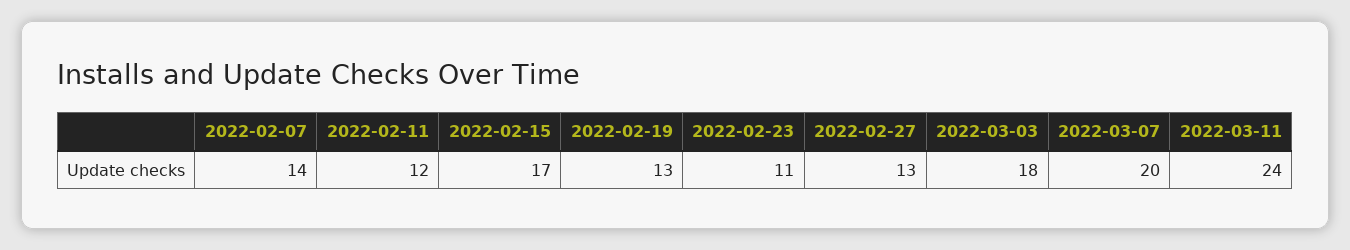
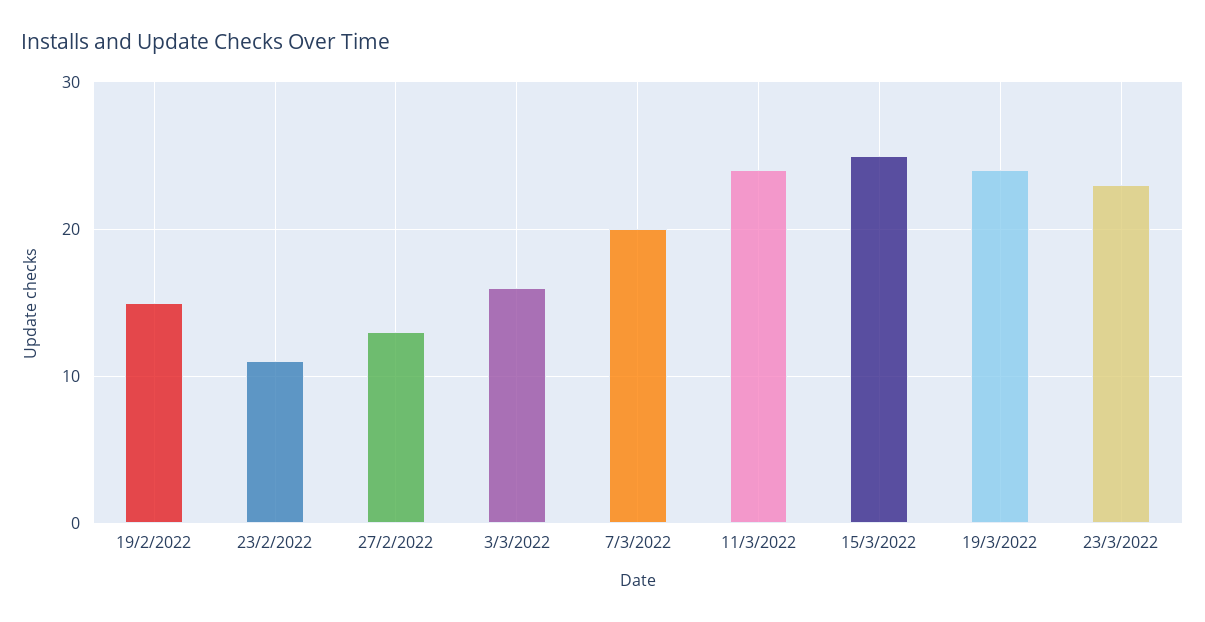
2022-02-07: 14 -> none
2022-02-11: 12 -> none
2022-02-15: 17 -> none
2022-02-19: 13 -> 15
2022-03-03: 18 -> 16
15/3/2022: none -> 25
19/3/2022: none -> 24
23/3/2022: none -> 23

